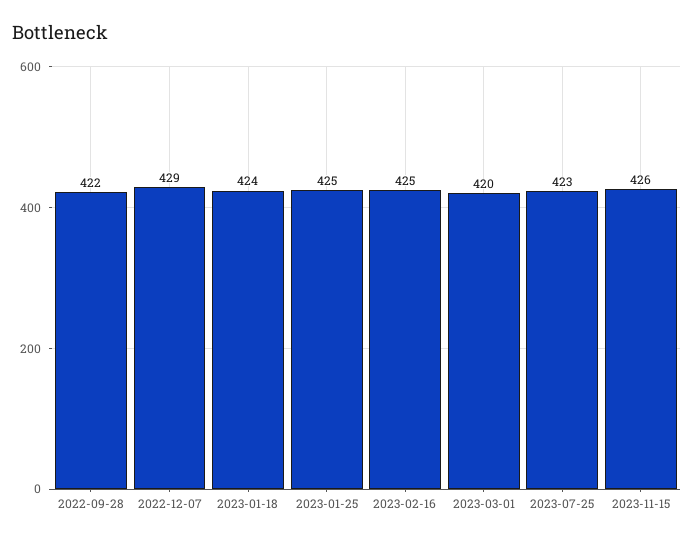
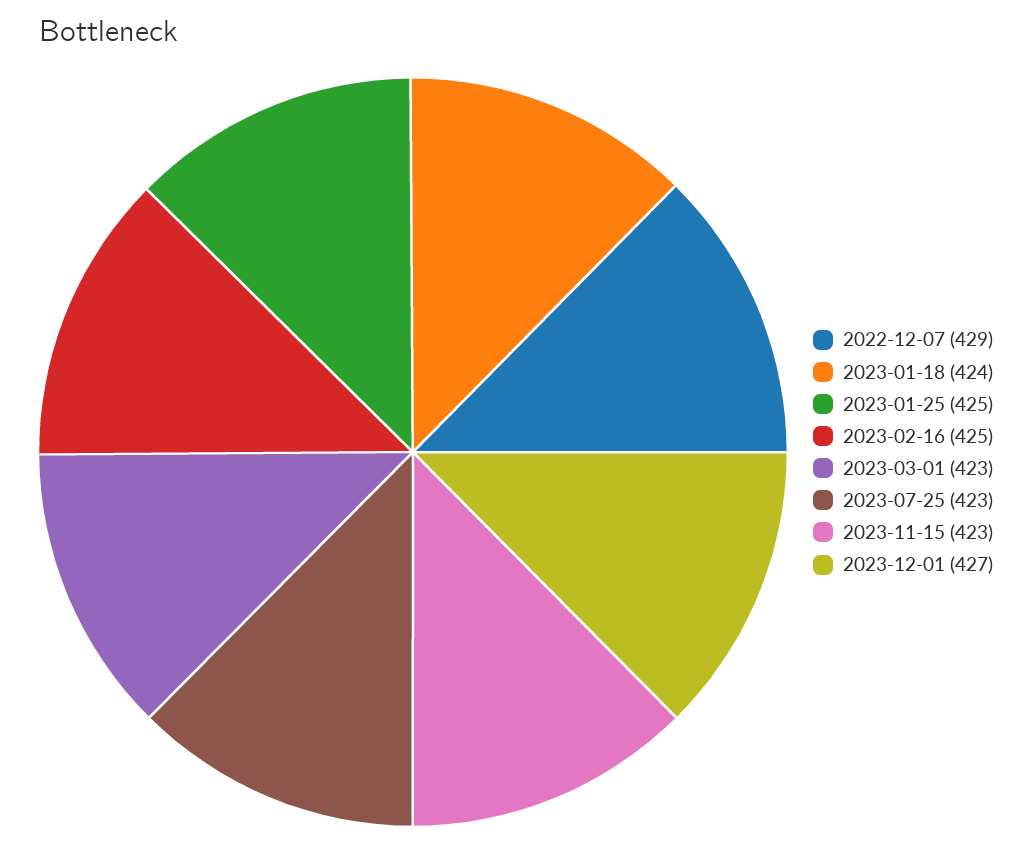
2022-09-28: 422 -> none
2023-03-01: 420 -> 423
2023-11-15: 426 -> 423
2023-12-01: none -> 427

